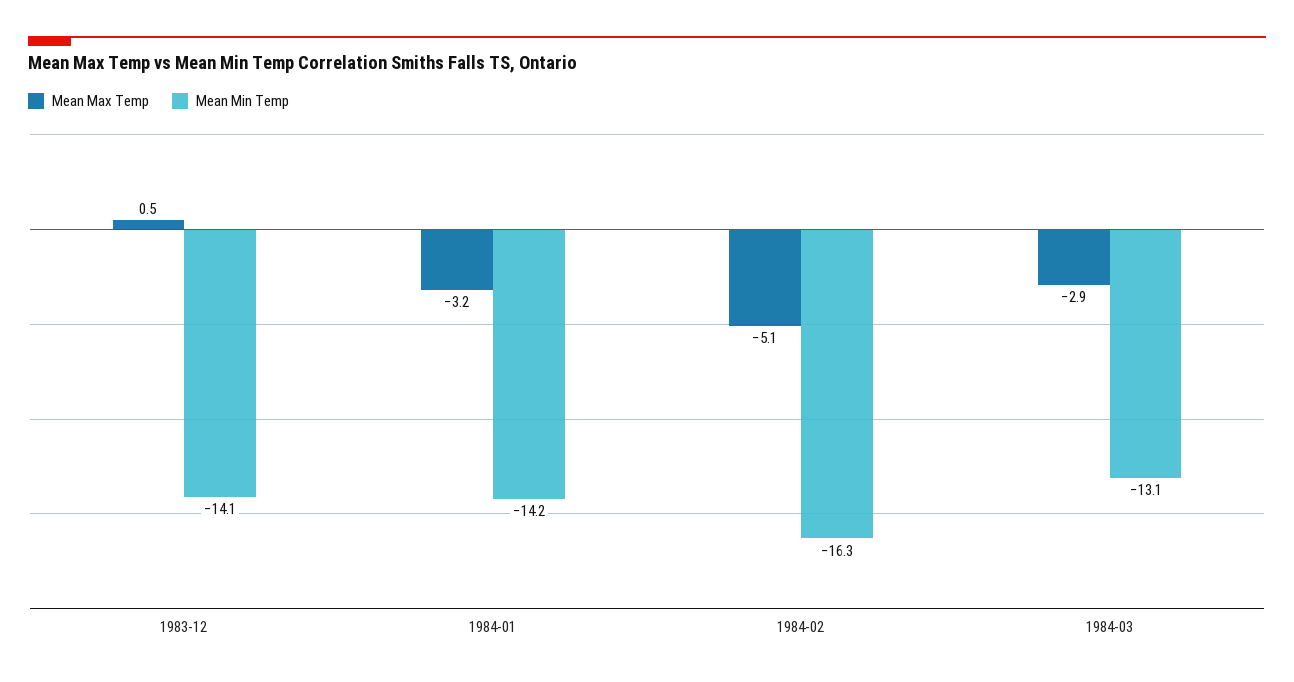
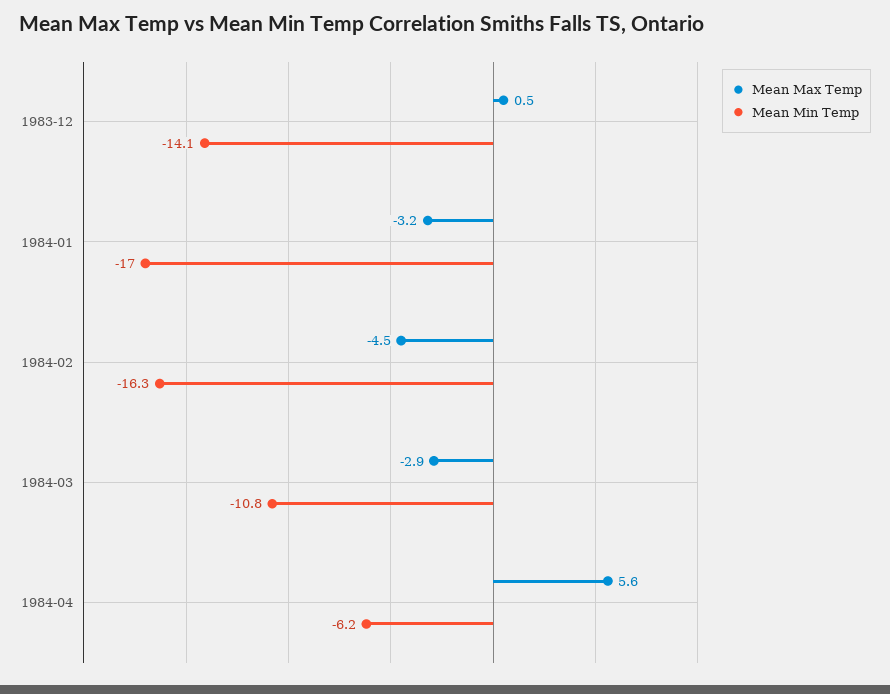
Mean Min Temp, 1984-01: -14.2 -> -17
Mean Max Temp, 1984-02: -5.1 -> -4.5
Mean Min Temp, 1984-03: -13.1 -> -10.8
Mean Max Temp, 1984-04: none -> 5.6
Mean Min Temp, 1984-04: none -> -6.2

